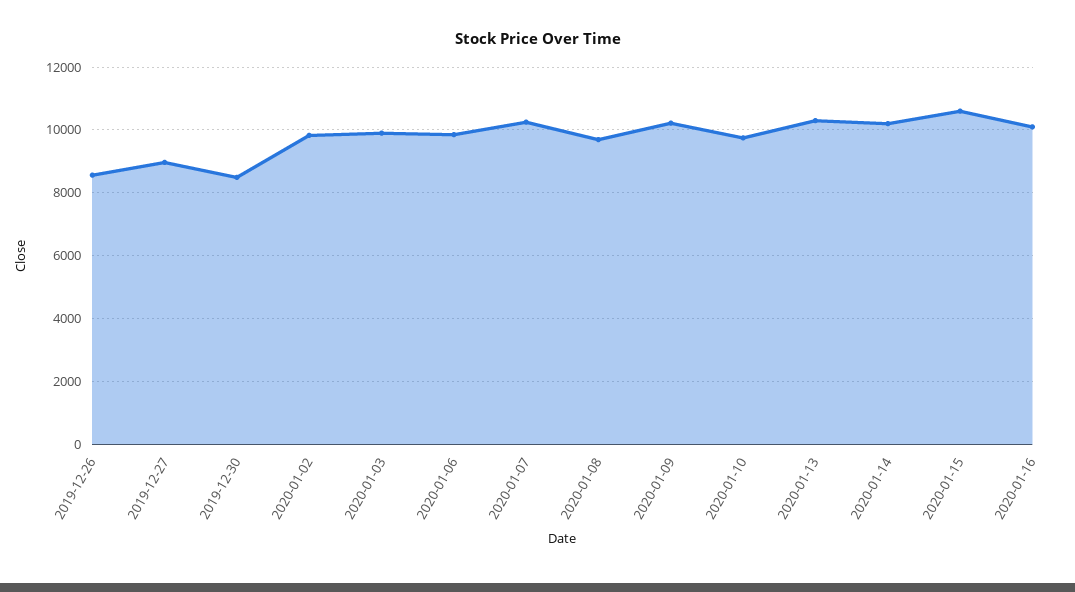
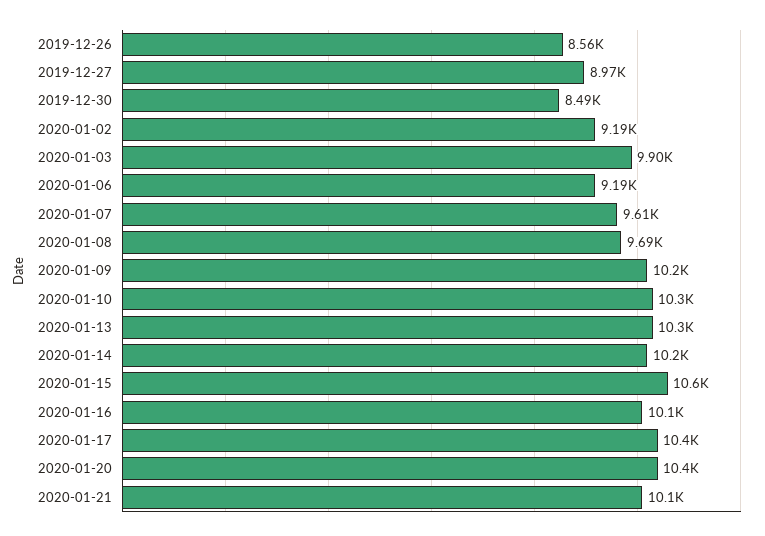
2020-01-02: 9800 -> 9190
2020-01-06: 9800 -> 9190
2020-01-07: 10200 -> 9610
2020-01-10: 9800 -> 10300
2020-01-17: none -> 10400
2020-01-20: none -> 10400
2020-01-21: none -> 10100

